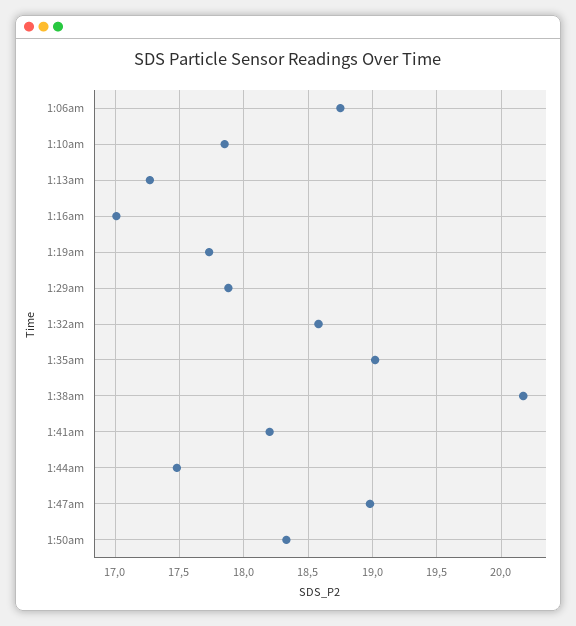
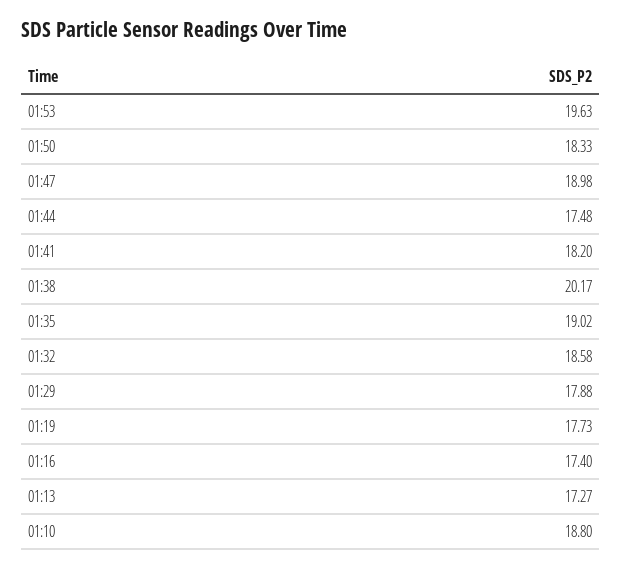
1:06am: 18.75 -> none
1:10am: 17.85 -> 18.8
1:16am: 17 -> 17.4
01:53: none -> 19.63

